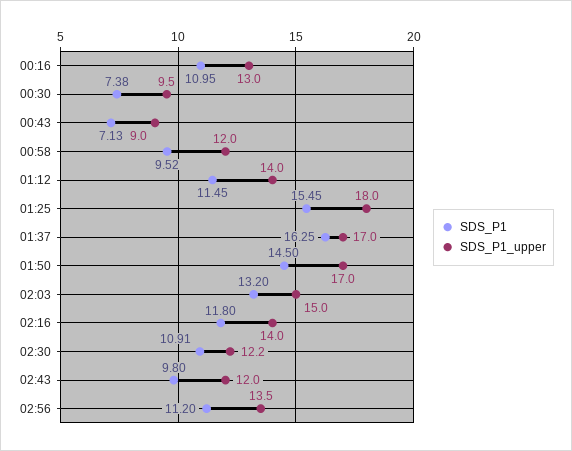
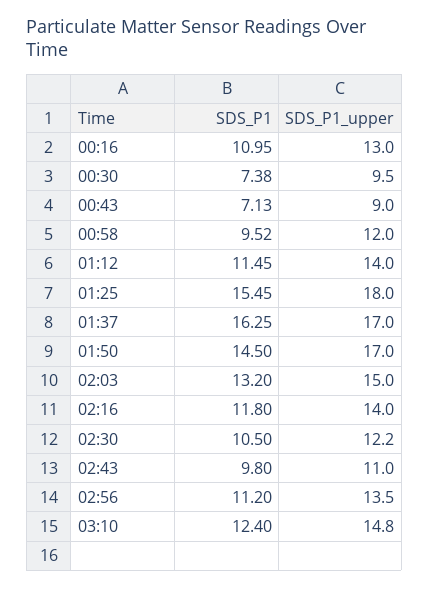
SDS_P1, 02:30: 10.91 -> 10.5
SDS_P1_upper, 02:43: 12 -> 11
SDS_P1, 03:10: none -> 12.4
SDS_P1_upper, 03:10: none -> 14.8

